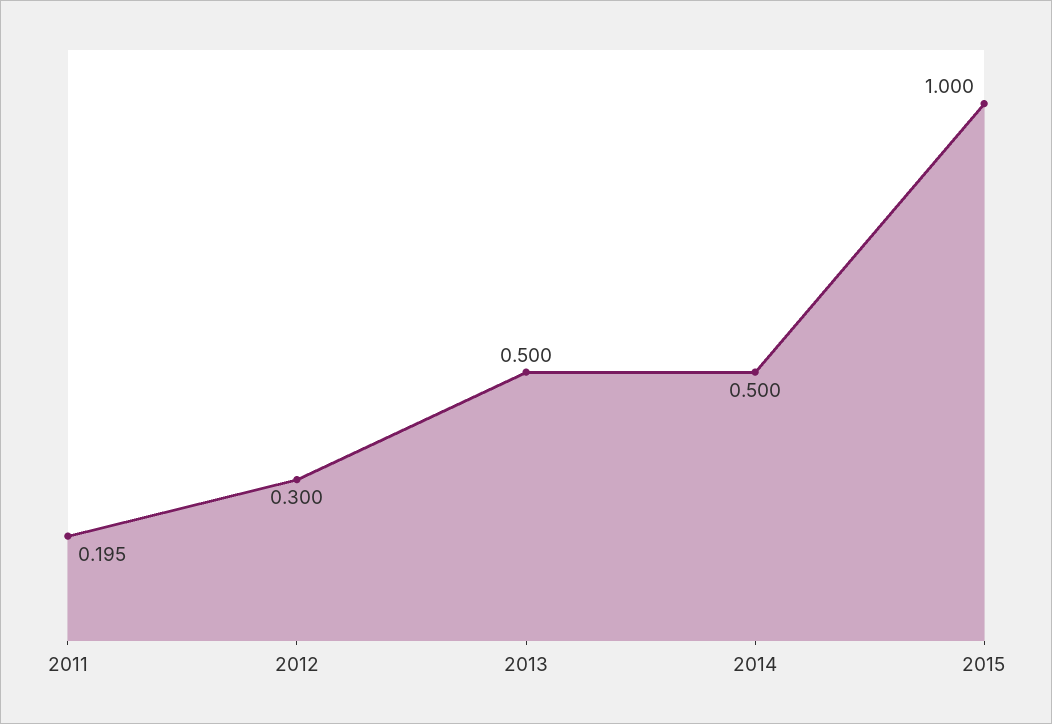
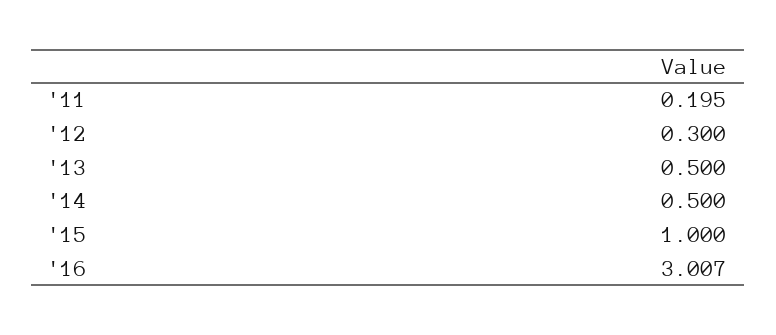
'16: none -> 3.007

